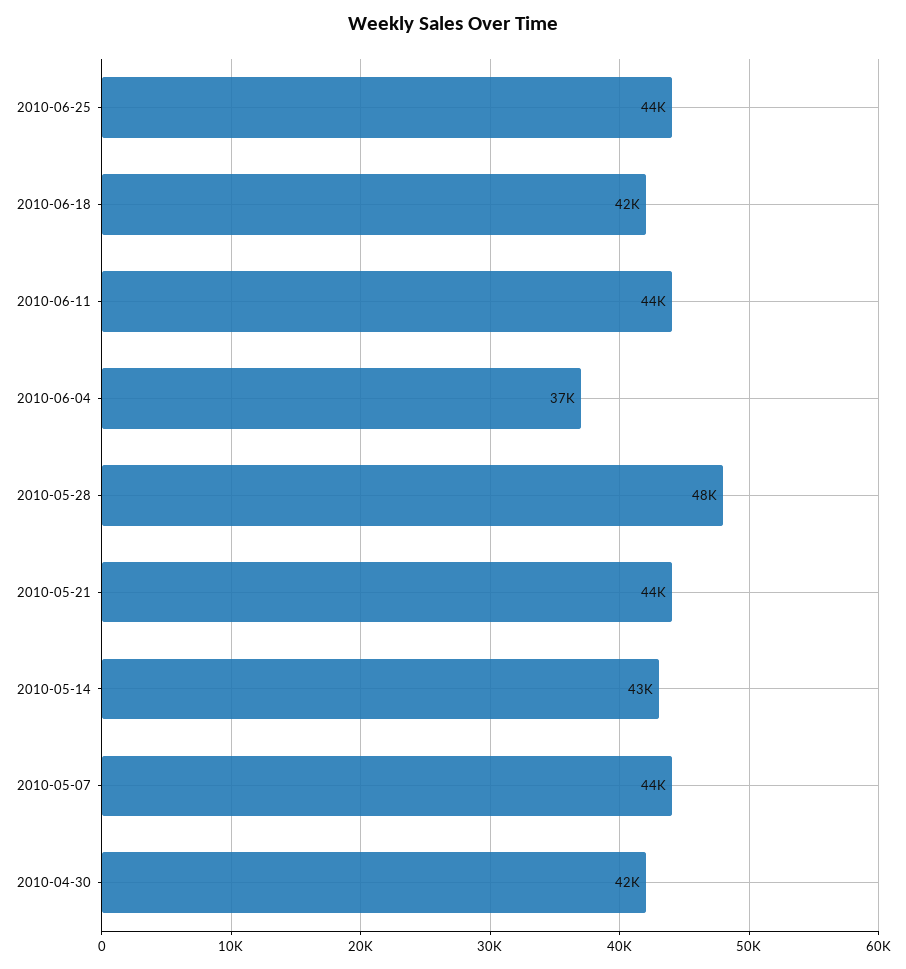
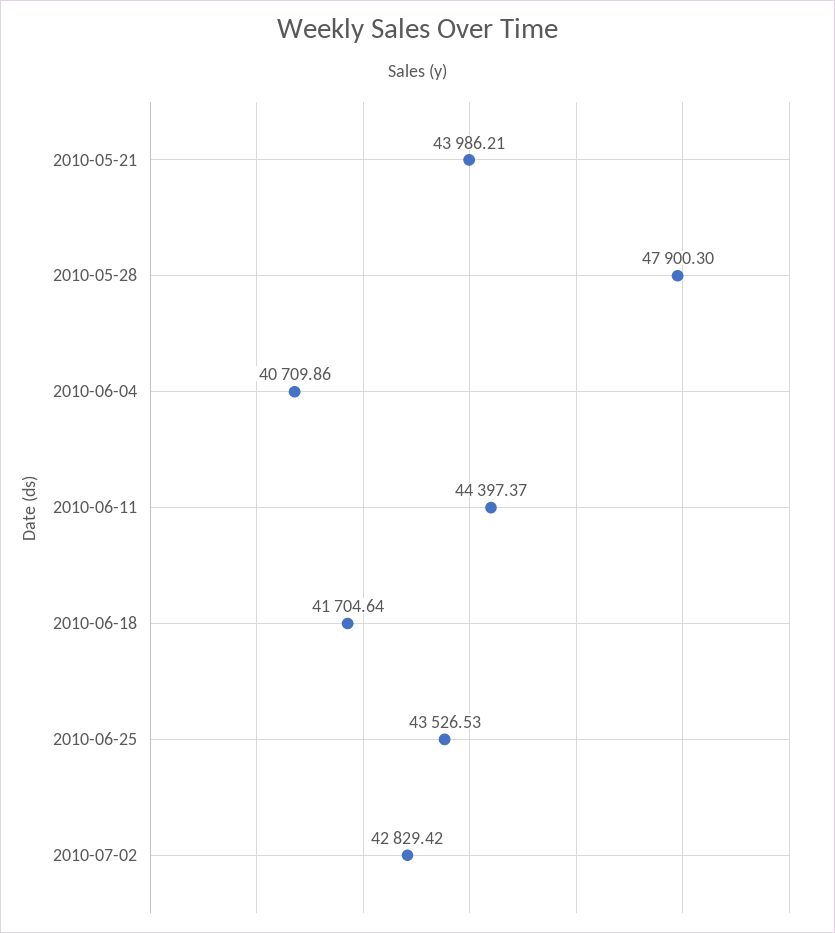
2010-06-04: 37000 -> 40709.86
2010-05-14: 43000 -> none
2010-05-07: 44000 -> none
2010-04-30: 42000 -> none
2010-07-02: none -> 42829.42

